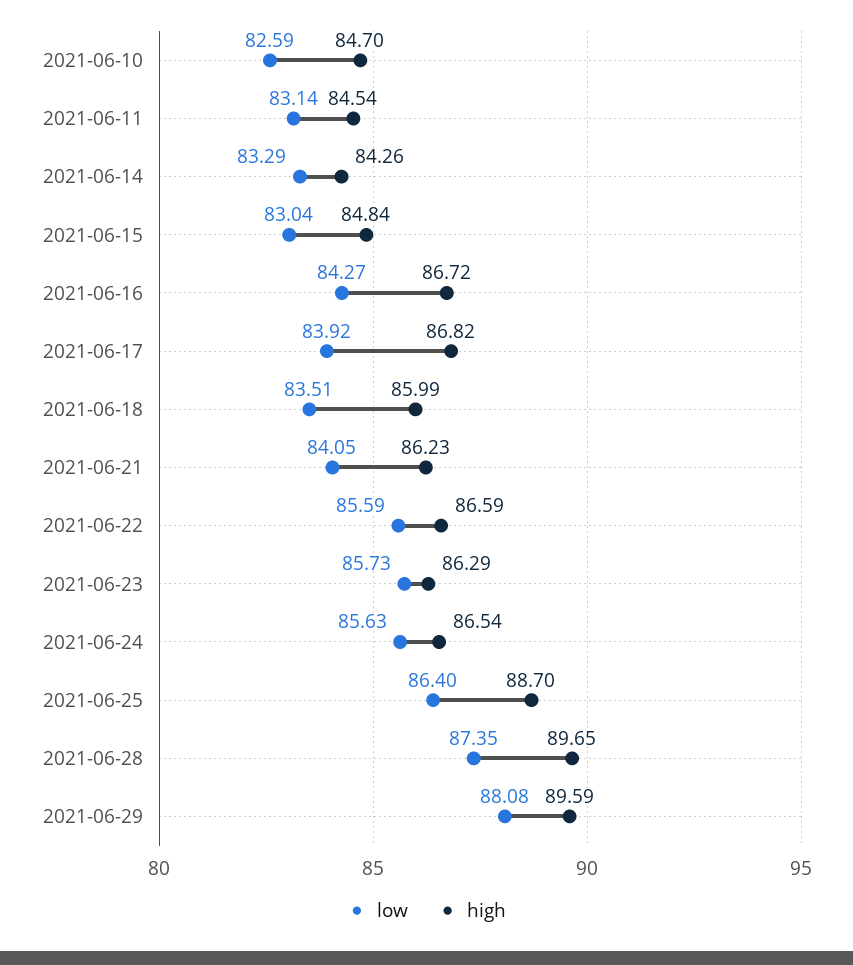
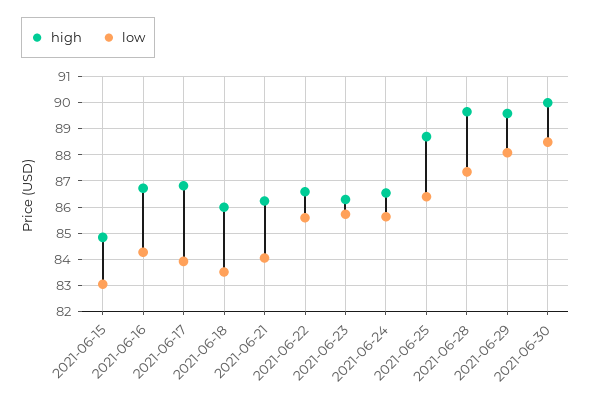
low, 2021-06-10: 82.59 -> none
high, 2021-06-10: 84.7 -> none
low, 2021-06-11: 83.14 -> none
high, 2021-06-11: 84.54 -> none
low, 2021-06-14: 83.29 -> none
high, 2021-06-14: 84.26 -> none
high, 2021-06-30: none -> 90
low, 2021-06-30: none -> 88.5

